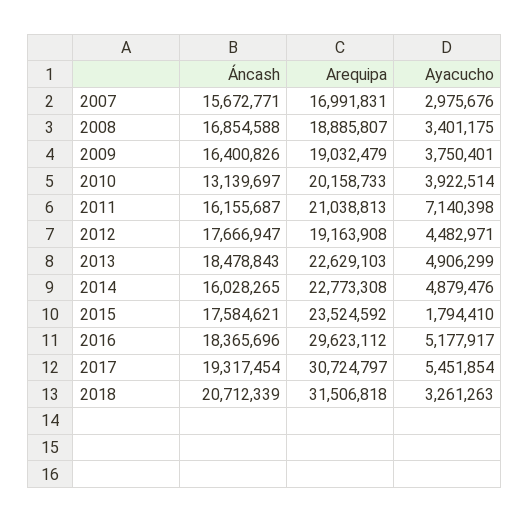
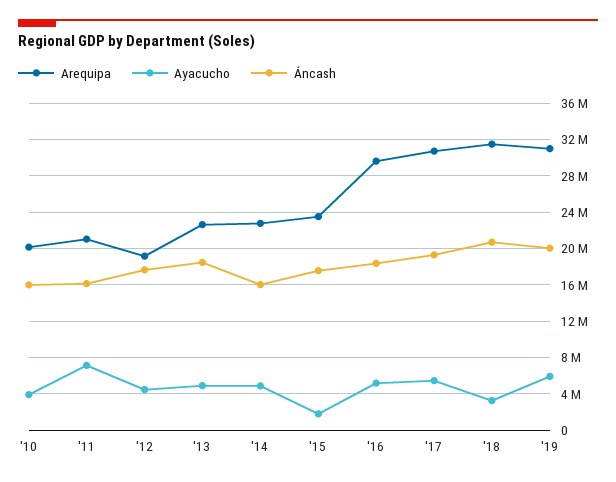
Áncash, 2007: 15672771 -> none
Arequipa, 2007: 16991831 -> none
Ayacucho, 2007: 2975676 -> none
Áncash, 2008: 16854588 -> none
Arequipa, 2008: 18885807 -> none
Ayacucho, 2008: 3401175 -> none
Áncash, 2009: 16400826 -> none
Arequipa, 2009: 19032479 -> none
Ayacucho, 2009: 3750401 -> none
Áncash, 2010: 13139697 -> 16000000
Arequipa, '19: none -> 31000000
Ayacucho, '19: none -> 6000000
Áncash, '19: none -> 20000000

